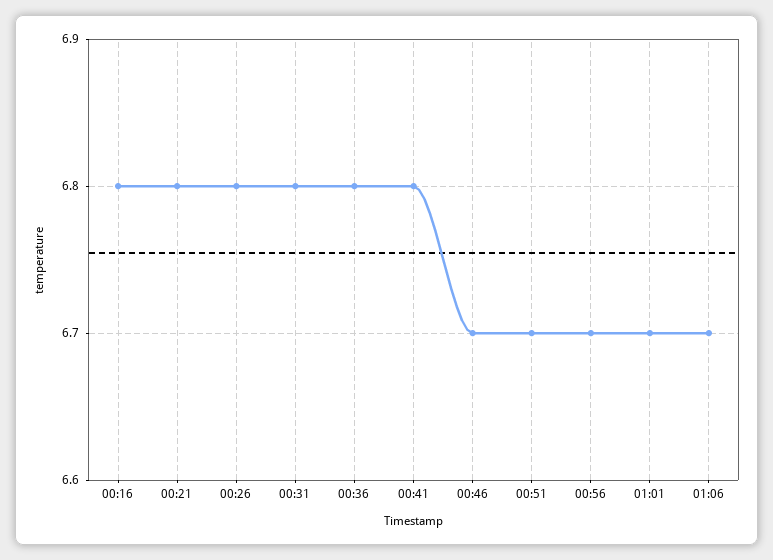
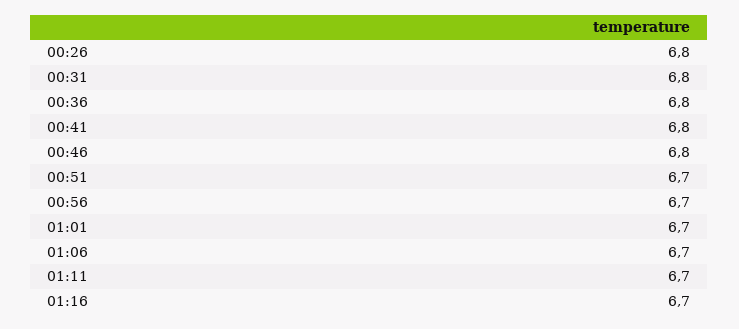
00:16: 6.8 -> none
00:21: 6.8 -> none
00:46: 6.7 -> 6.8
01:11: none -> 6.7
01:16: none -> 6.7

